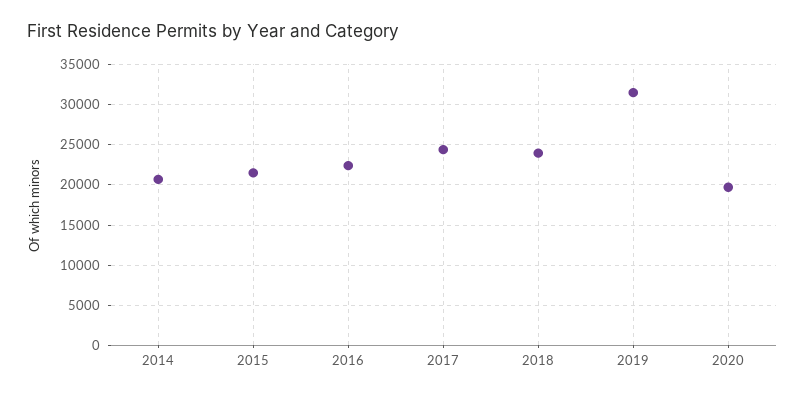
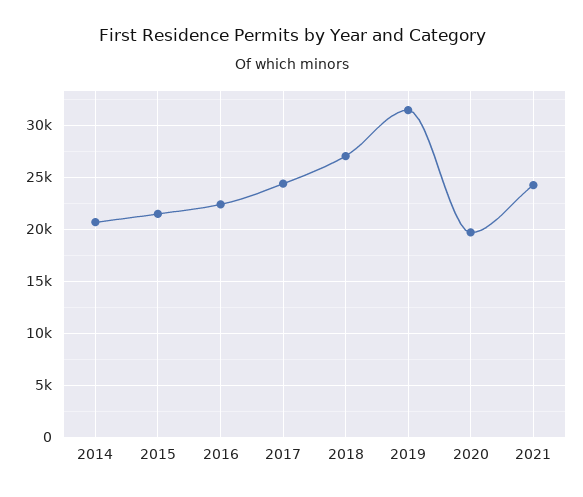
2018: 24000 -> 27000
2021: none -> 24000

